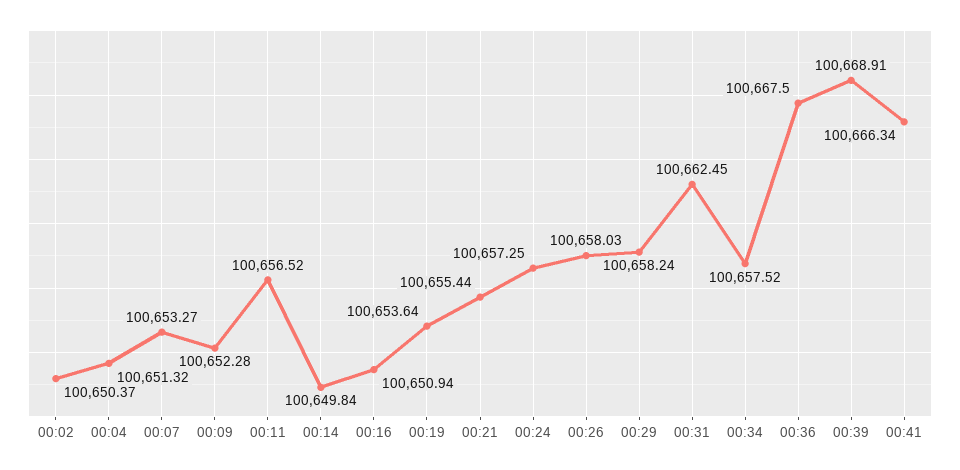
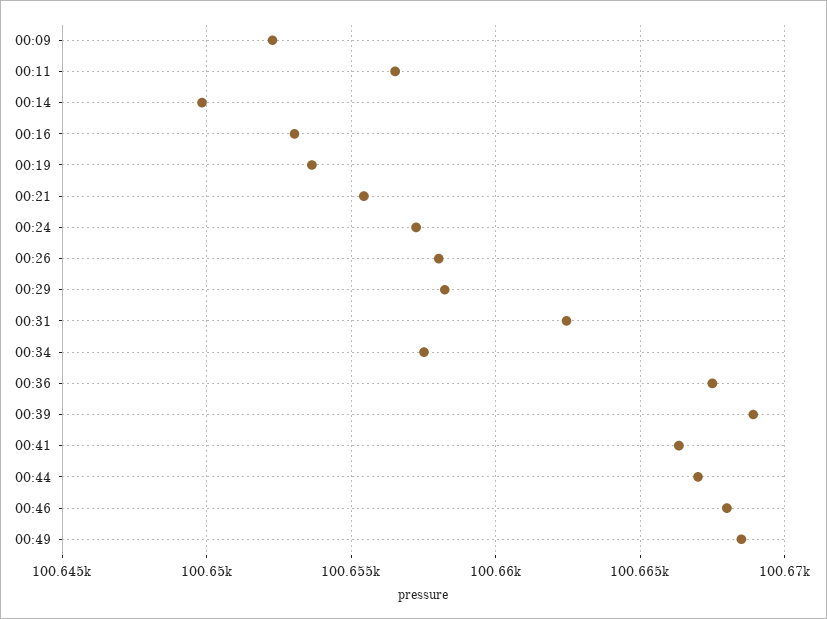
00:02: 100650.37 -> none
00:04: 100651.32 -> none
00:07: 100653.27 -> none
00:16: 100650.94 -> 100653
00:44: none -> 100667
00:46: none -> 100668
00:49: none -> 100668.5

